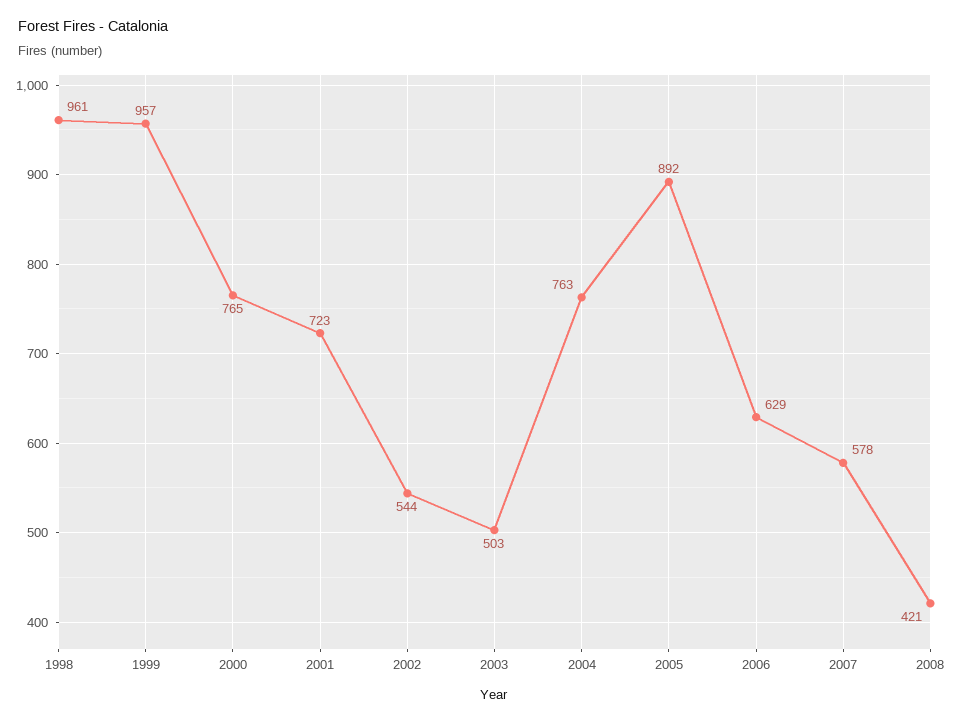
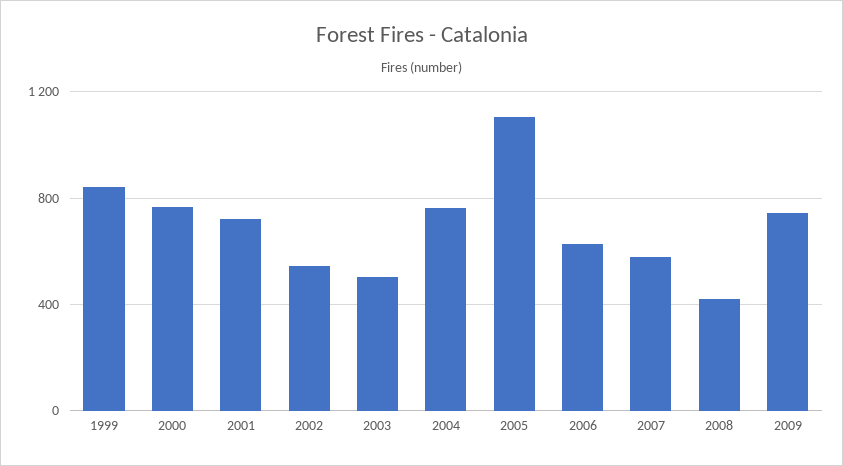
1998: 961 -> none
1999: 957 -> 850
2005: 892 -> 1100
2009: none -> 750

